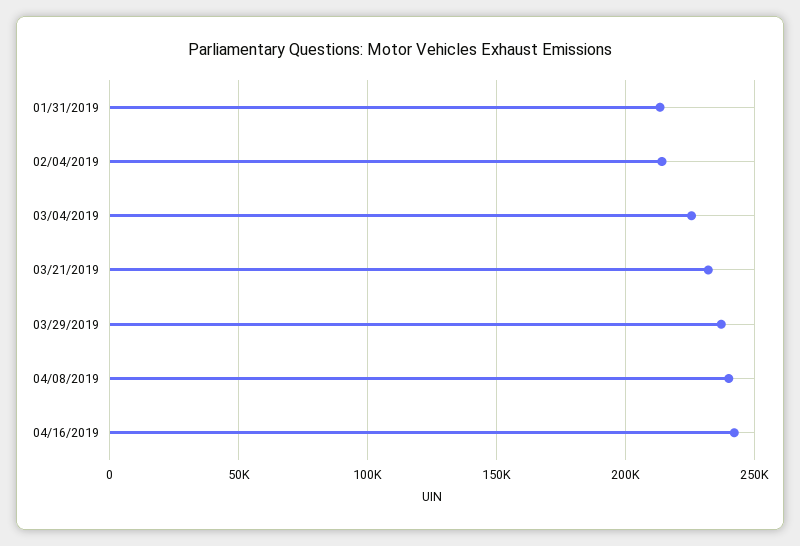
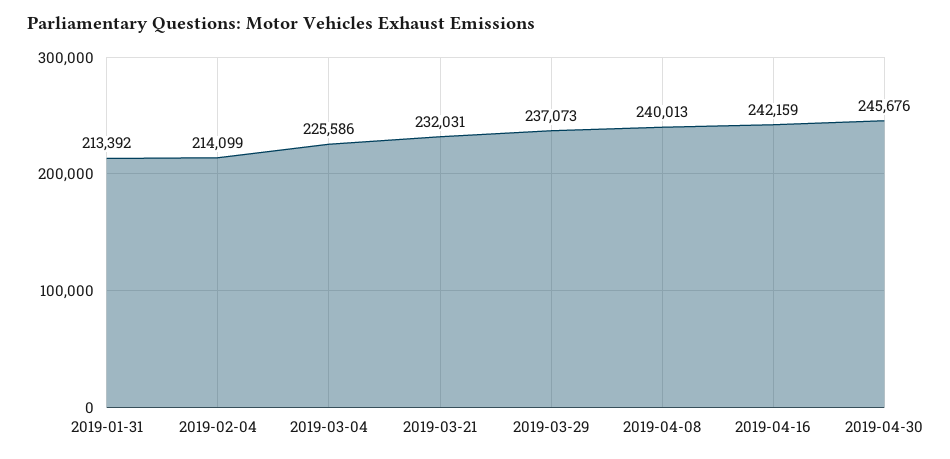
2019-04-30: none -> 245676

